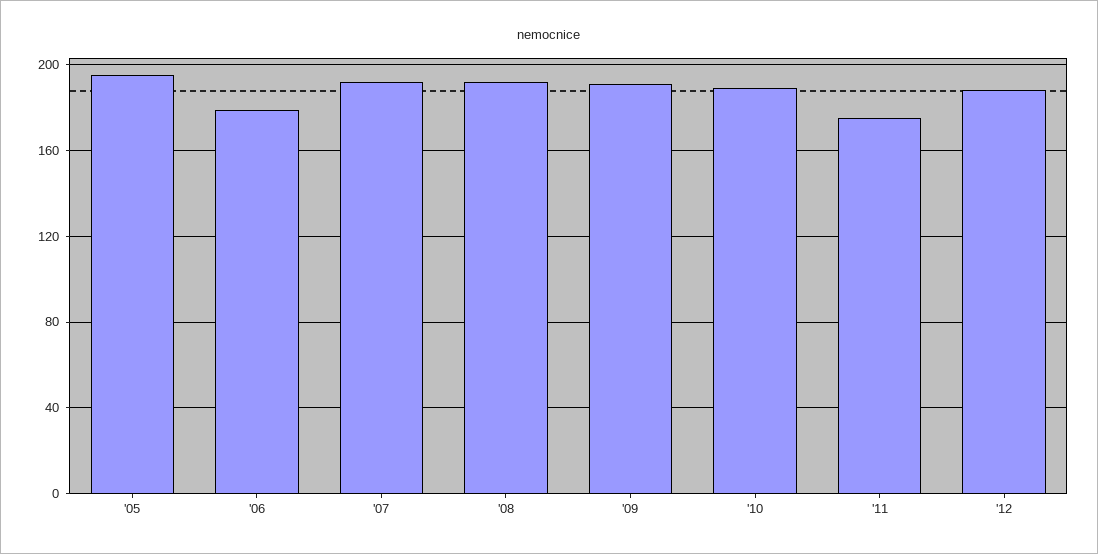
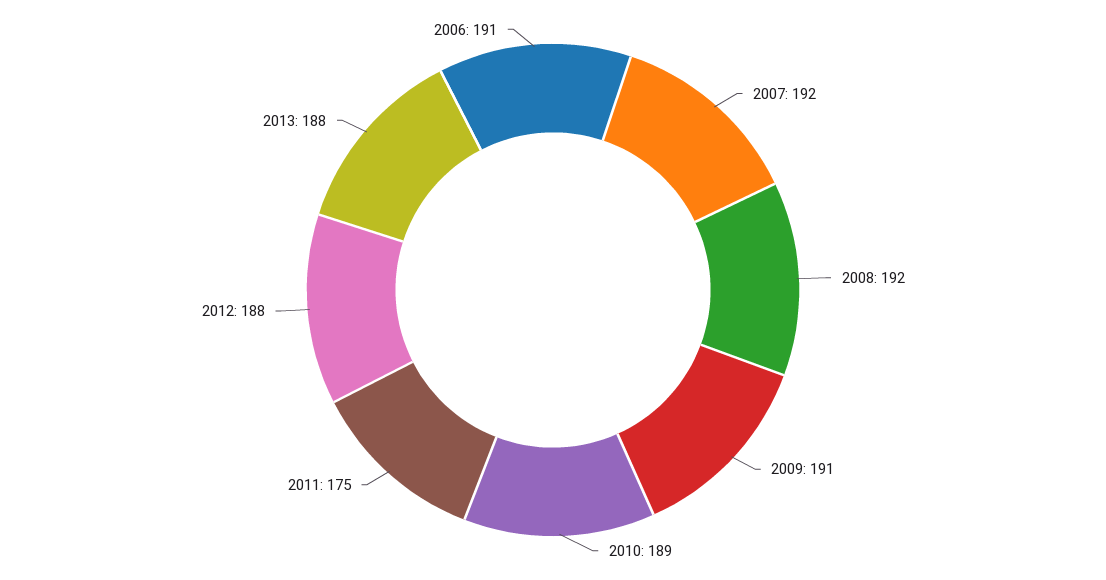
'05: 195 -> none
'06: 180 -> 191
2013: none -> 188

